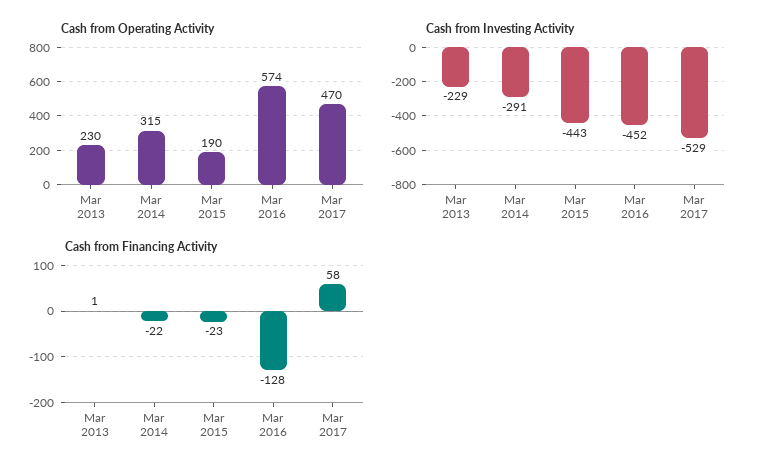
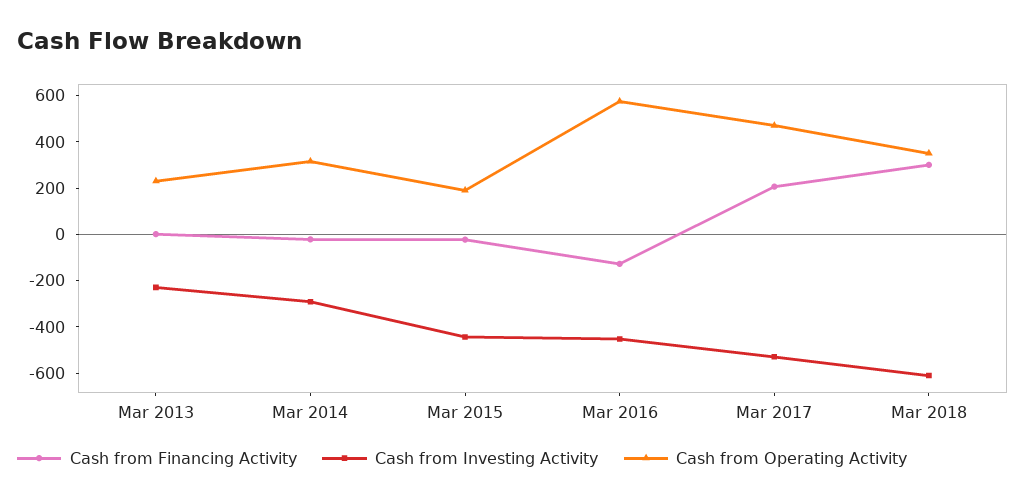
Cash from Financing Activity, Mar 2017: 58 -> 200
Cash from Financing Activity, Mar 2018: none -> 300
Cash from Investing Activity, Mar 2018: none -> -600
Cash from Operating Activity, Mar 2018: none -> 350

